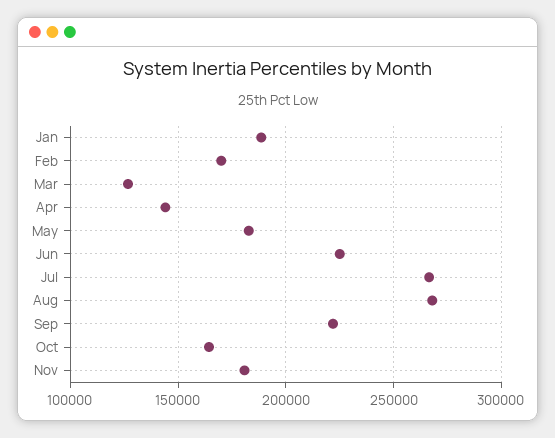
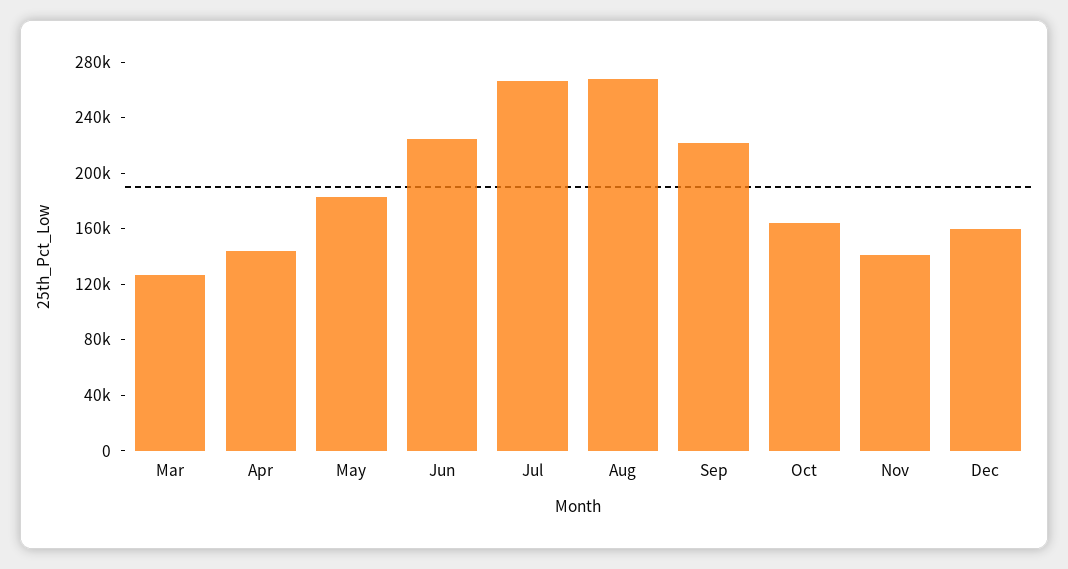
Jan: 190000 -> none
Feb: 170000 -> none
Nov: 180000 -> 140000
Dec: none -> 160000

